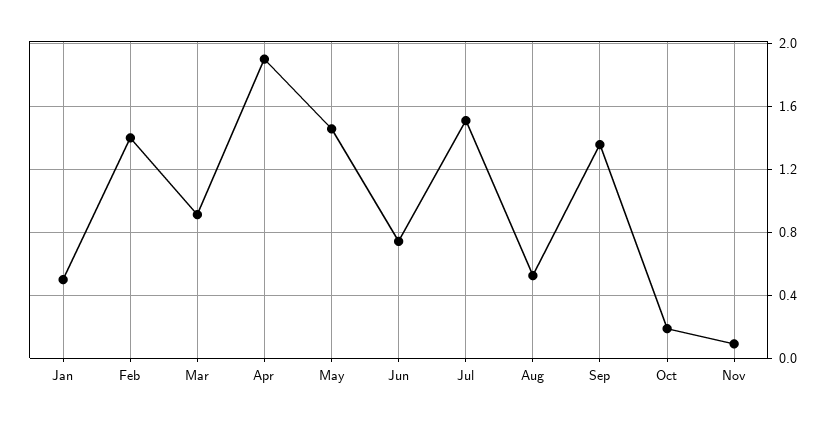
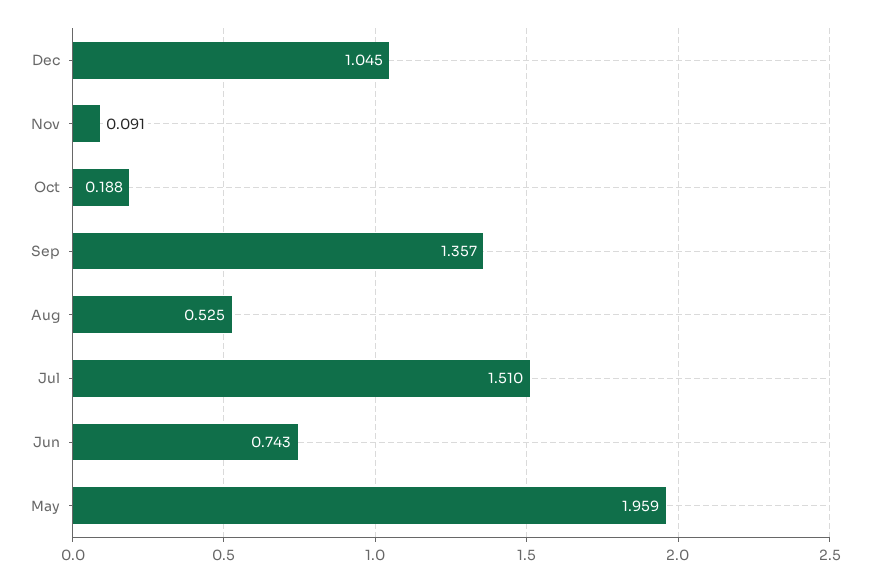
Jan: 0.5 -> none
Feb: 1.4 -> none
Mar: 0.9 -> none
Apr: 1.9 -> none
May: 1.45 -> 1.959
Dec: none -> 1.045

